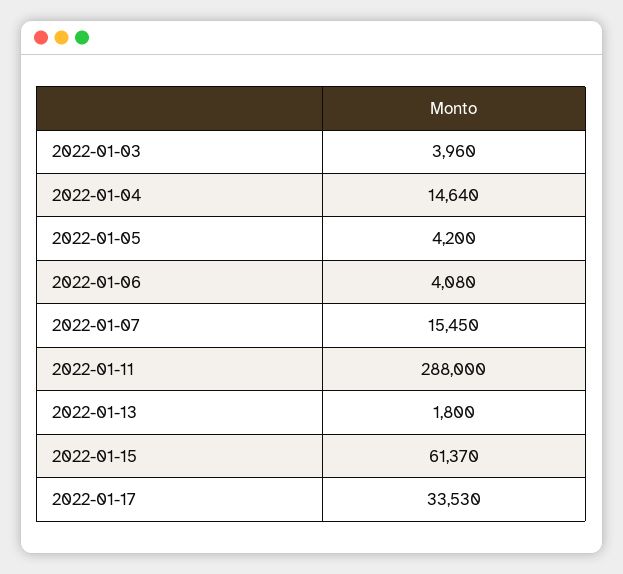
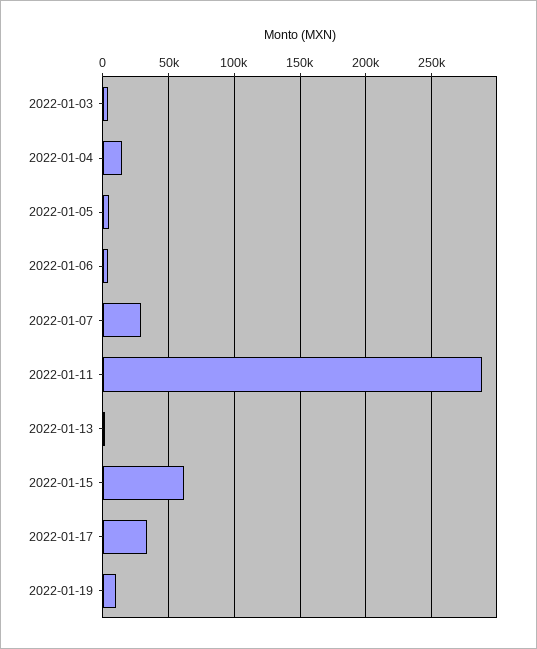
2022-01-07: 15450 -> 30000
2022-01-19: none -> 10000

